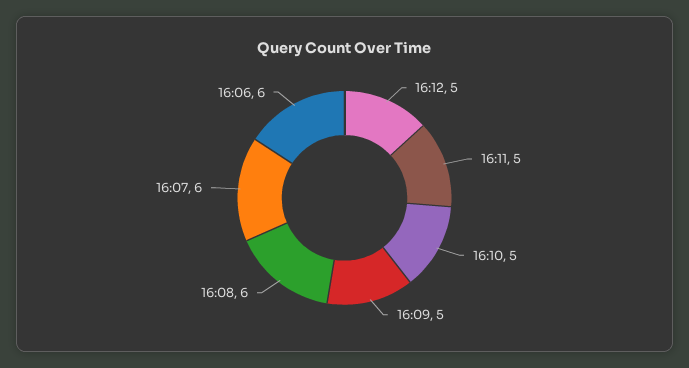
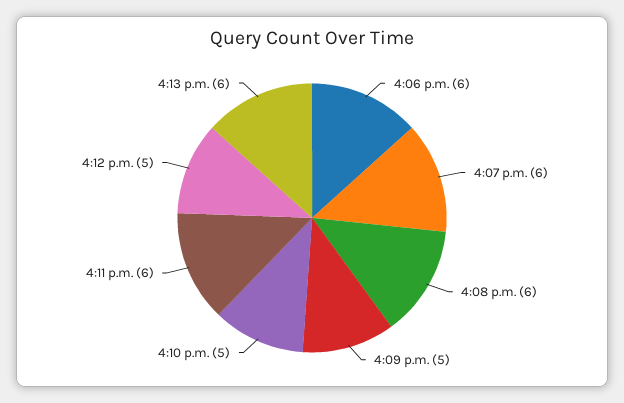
16:11: 5 -> 6
4:13 p.m.: none -> 6

